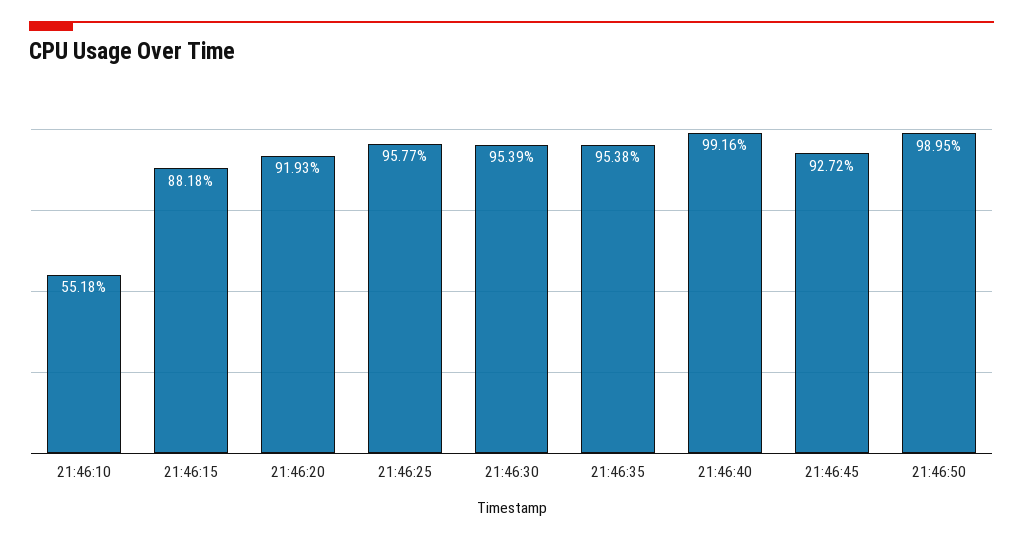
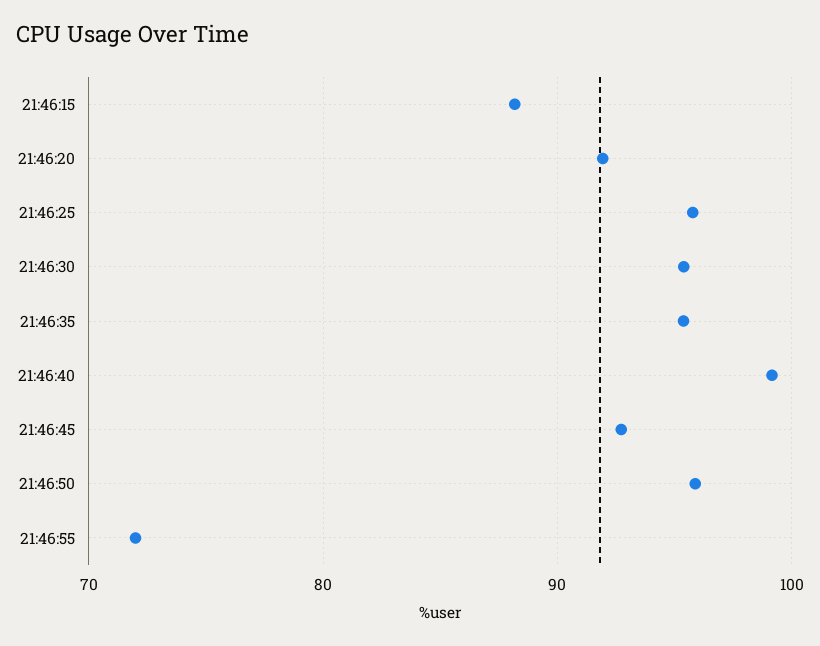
21:46:10: 55.18 -> none
21:46:50: 98.95 -> 96
21:46:55: none -> 72

